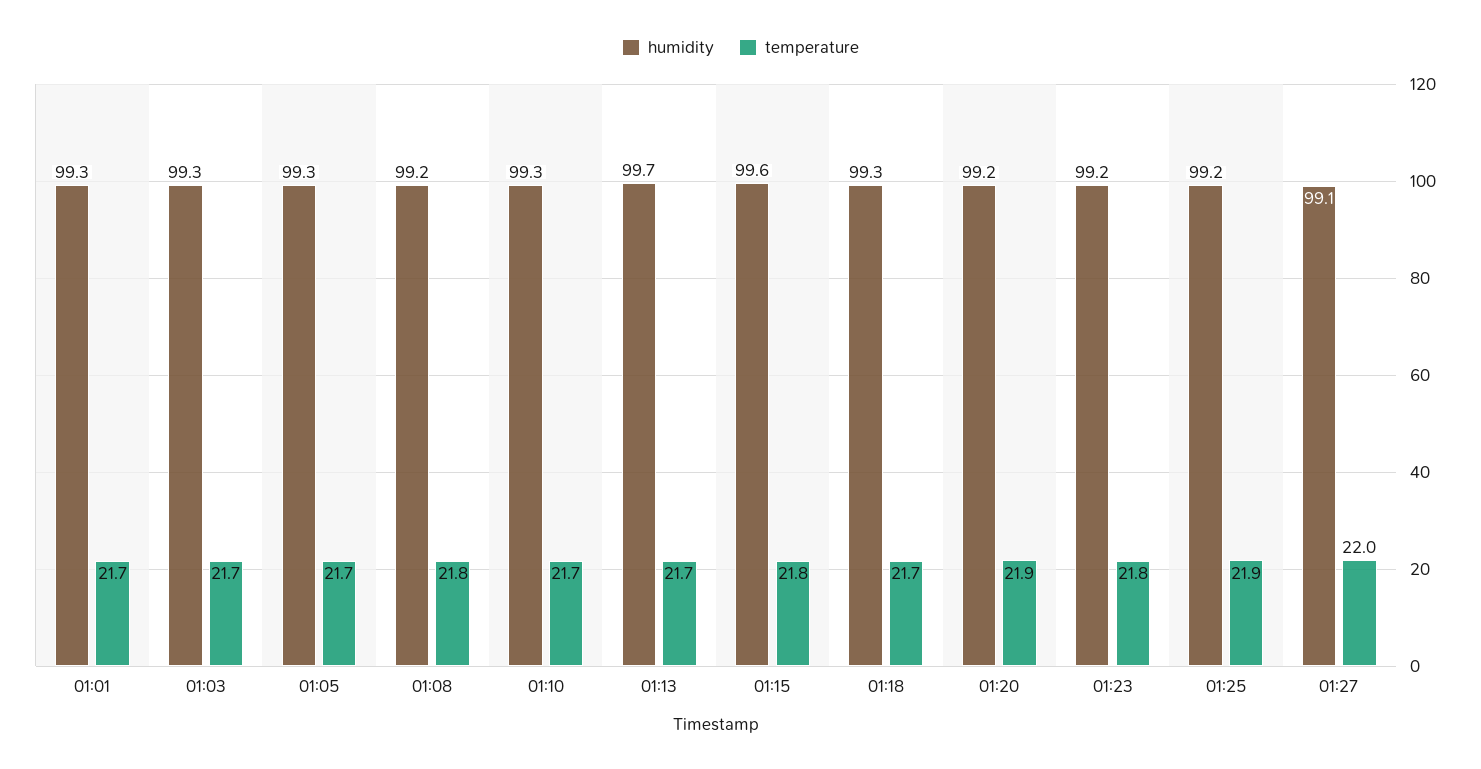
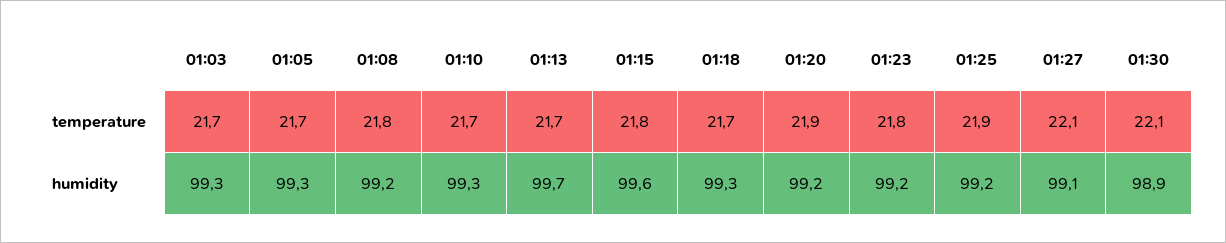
humidity, 01:01: 99.3 -> none
temperature, 01:01: 21.7 -> none
temperature, 01:27: 22 -> 22.1
temperature, 01:30: none -> 22.1
humidity, 01:30: none -> 98.9

